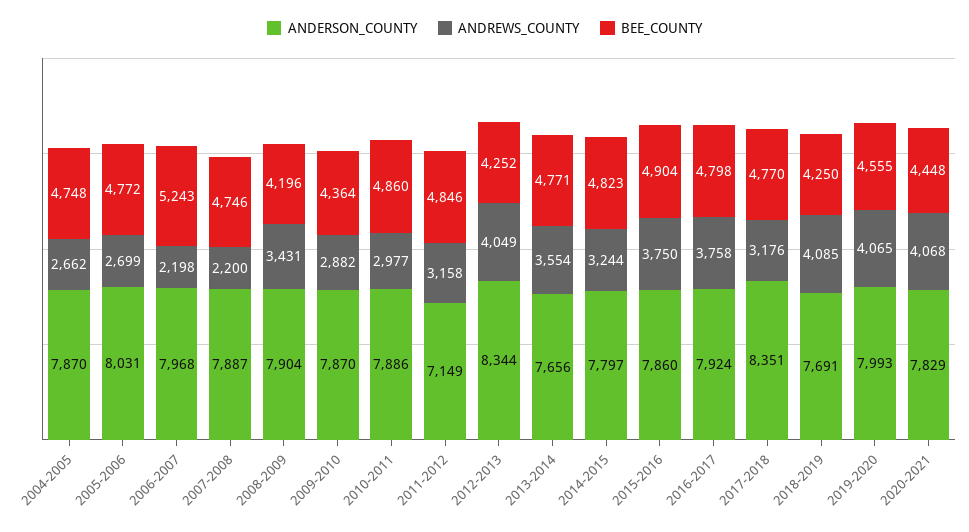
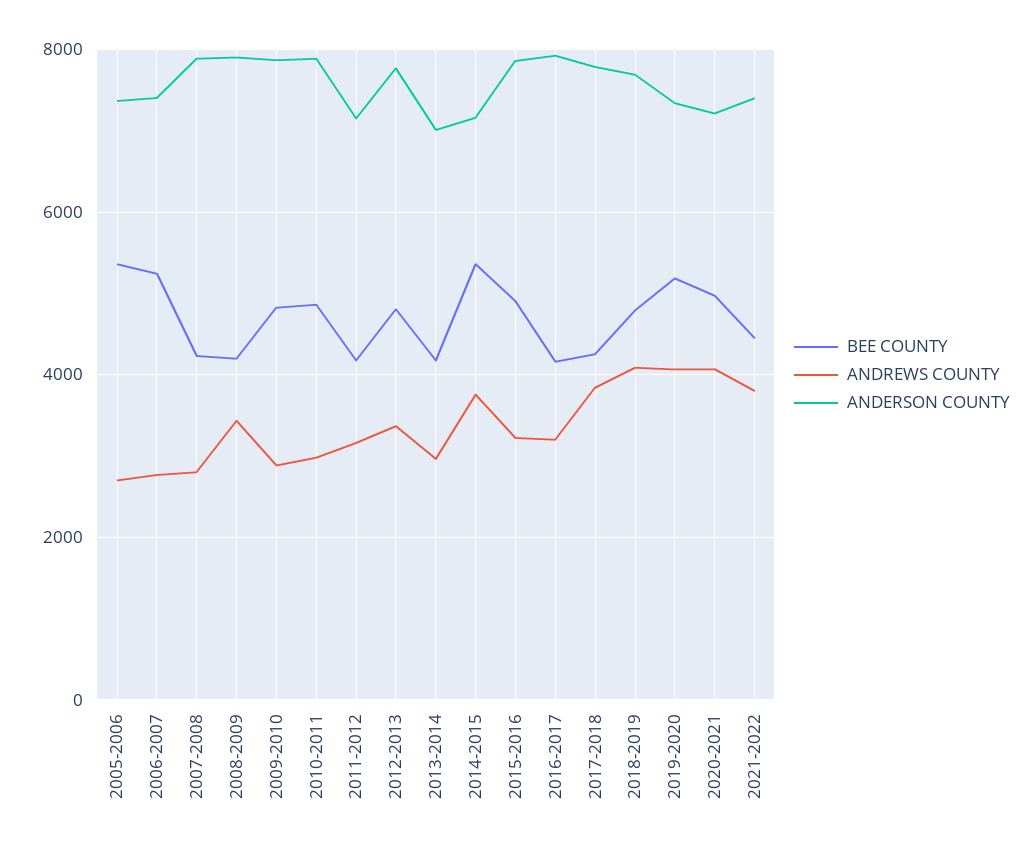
ANDERSON_COUNTY, 2004-2005: 7870 -> none
ANDREWS_COUNTY, 2004-2005: 2662 -> none
BEE_COUNTY, 2004-2005: 4748 -> none
ANDERSON_COUNTY, 2005-2006: 8031 -> 7400
BEE_COUNTY, 2005-2006: 4772 -> 5400
ANDERSON_COUNTY, 2006-2007: 7968 -> 7400
ANDREWS_COUNTY, 2006-2007: 2198 -> 2800
ANDREWS_COUNTY, 2007-2008: 2200 -> 2800
BEE_COUNTY, 2007-2008: 4746 -> 4200
BEE_COUNTY, 2009-2010: 4364 -> 4800
BEE_COUNTY, 2011-2012: 4846 -> 4200
ANDERSON_COUNTY, 2012-2013: 8344 -> 7800
ANDREWS_COUNTY, 2012-2013: 4049 -> 3400
BEE_COUNTY, 2012-2013: 4252 -> 4800
ANDERSON_COUNTY, 2013-2014: 7656 -> 7000
ANDREWS_COUNTY, 2013-2014: 3554 -> 3000
BEE_COUNTY, 2013-2014: 4771 -> 4200
ANDERSON_COUNTY, 2014-2015: 7797 -> 7200
ANDREWS_COUNTY, 2014-2015: 3244 -> 3800
BEE_COUNTY, 2014-2015: 4823 -> 5400
ANDREWS_COUNTY, 2015-2016: 3750 -> 3200
ANDREWS_COUNTY, 2016-2017: 3758 -> 3200
BEE_COUNTY, 2016-2017: 4798 -> 4200
ANDERSON_COUNTY, 2017-2018: 8351 -> 7800
ANDREWS_COUNTY, 2017-2018: 3176 -> 3800
BEE_COUNTY, 2017-2018: 4770 -> 4200
BEE_COUNTY, 2018-2019: 4250 -> 4800
ANDERSON_COUNTY, 2019-2020: 7993 -> 7400
BEE_COUNTY, 2019-2020: 4555 -> 5200
ANDERSON_COUNTY, 2020-2021: 7829 -> 7200
BEE_COUNTY, 2020-2021: 4448 -> 5000
BEE_COUNTY, 2021-2022: none -> 4400
ANDREWS_COUNTY, 2021-2022: none -> 3800
ANDERSON_COUNTY, 2021-2022: none -> 7400

